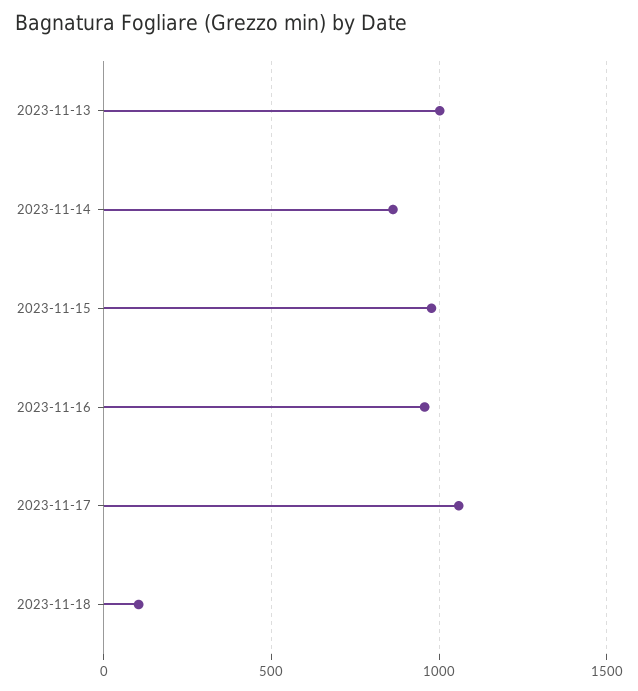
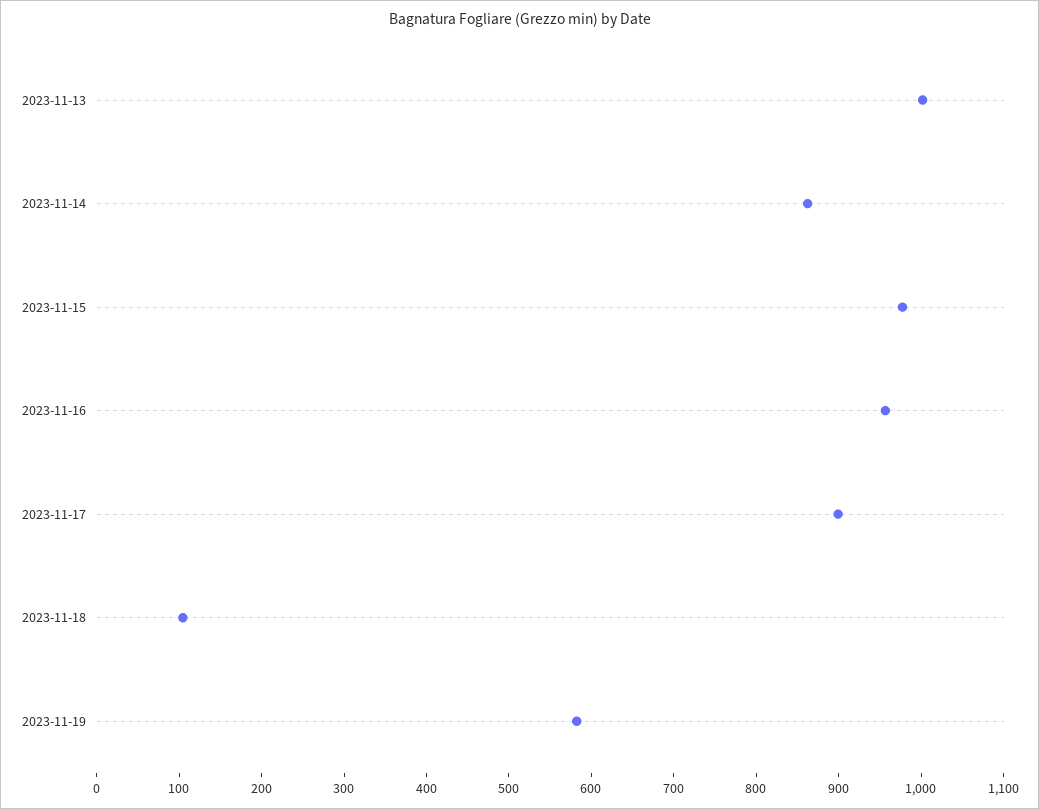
2023-11-17: 1050 -> 900
2023-11-19: none -> 580

